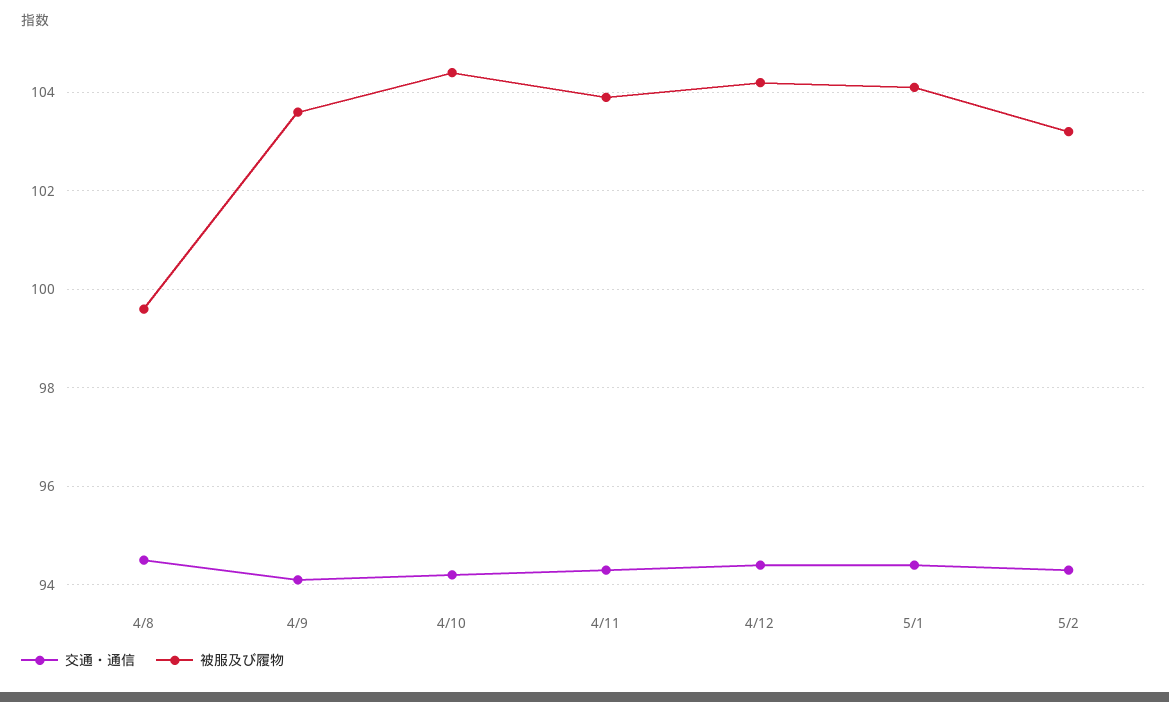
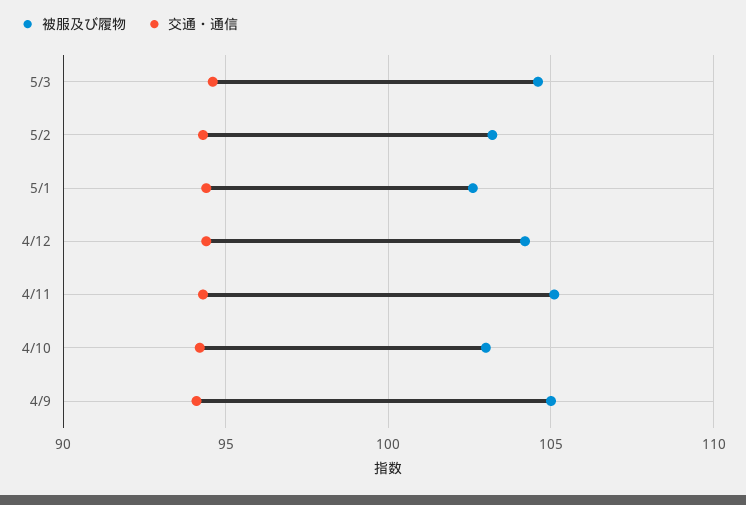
交通・通信, 4/8: 94.5 -> none
被服及び履物, 4/8: 99.5 -> none
被服及び履物, 4/9: 103.5 -> 105
被服及び履物, 4/10: 104.5 -> 103
被服及び履物, 4/11: 104 -> 105
被服及び履物, 5/1: 104 -> 102.5
被服及び履物, 5/3: none -> 104.5
交通・通信, 5/3: none -> 94.5

